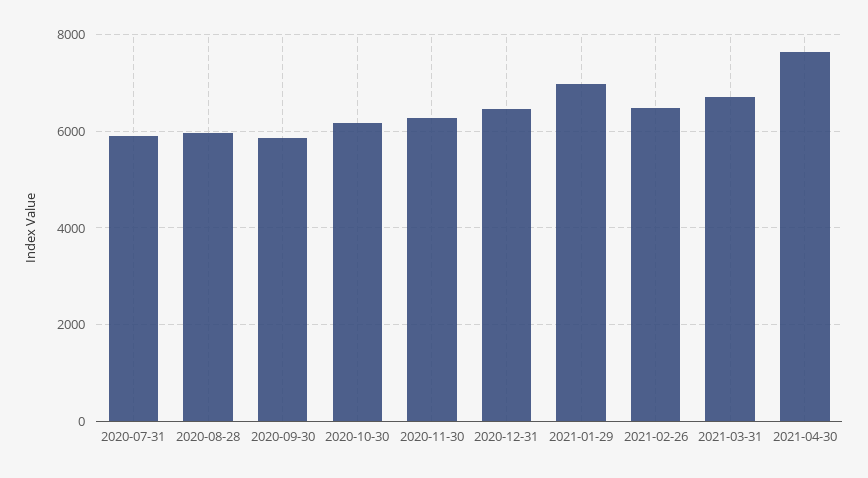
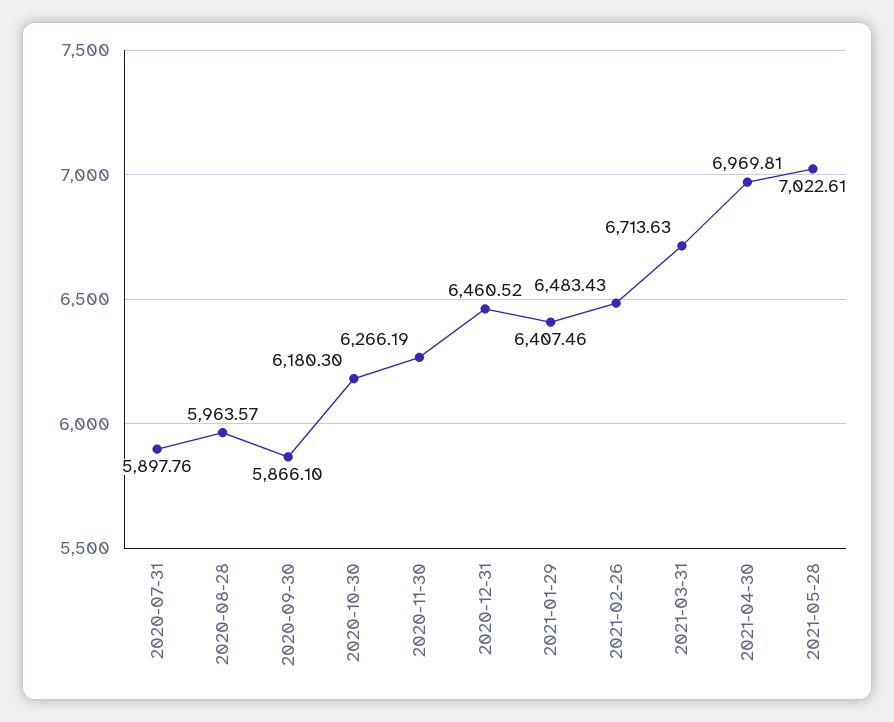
2021-01-29: 7000 -> 6407.46
2021-04-30: 7600 -> 6969.81
2021-05-28: none -> 7022.61

